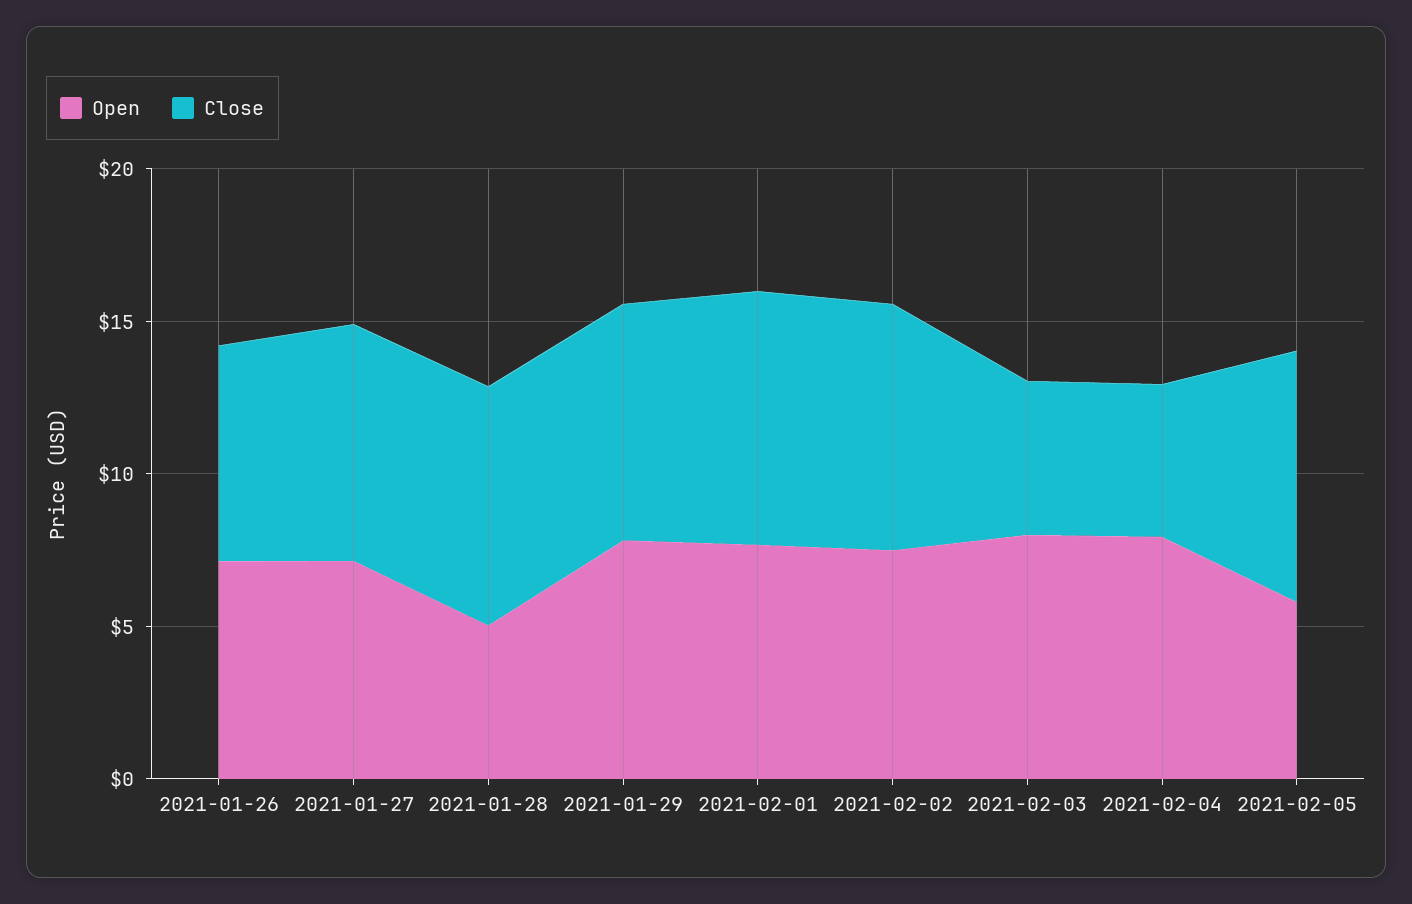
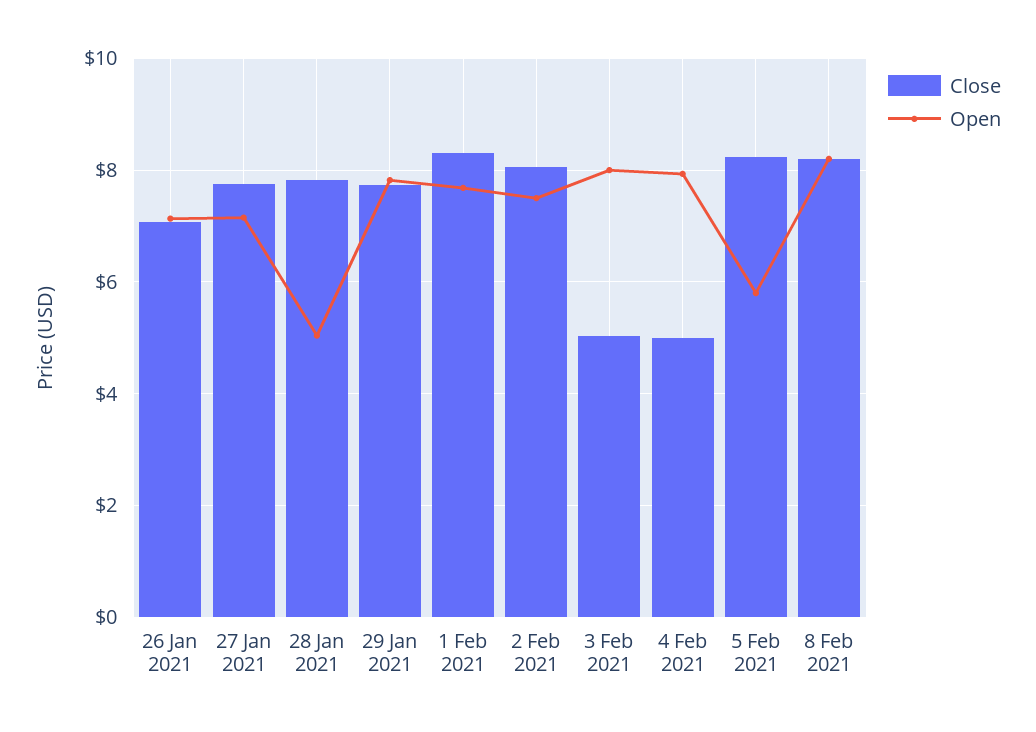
Close, 8 Feb 2021: none -> 8.2
Open, 8 Feb 2021: none -> 8.2

